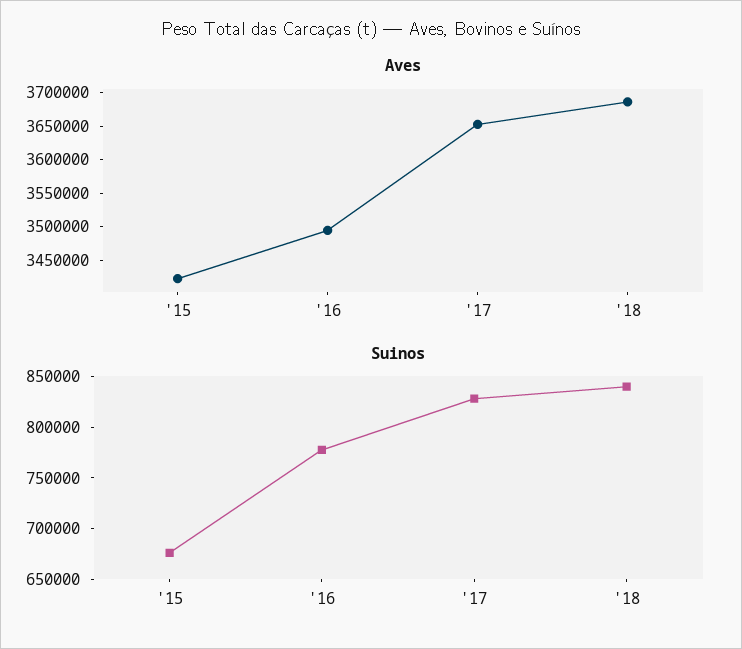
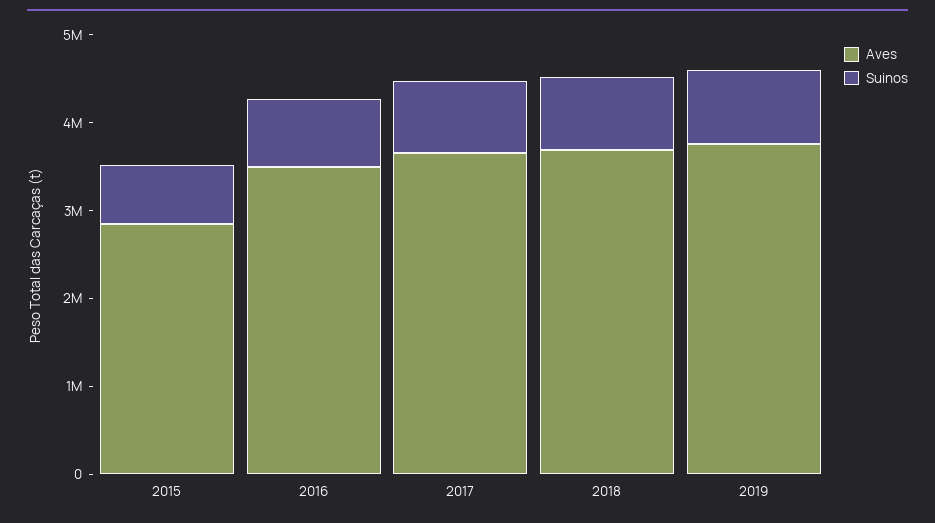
Aves, '15: 3425000 -> 2800000
Aves, 2019: none -> 3800000
Suinos, 2019: none -> 800000

